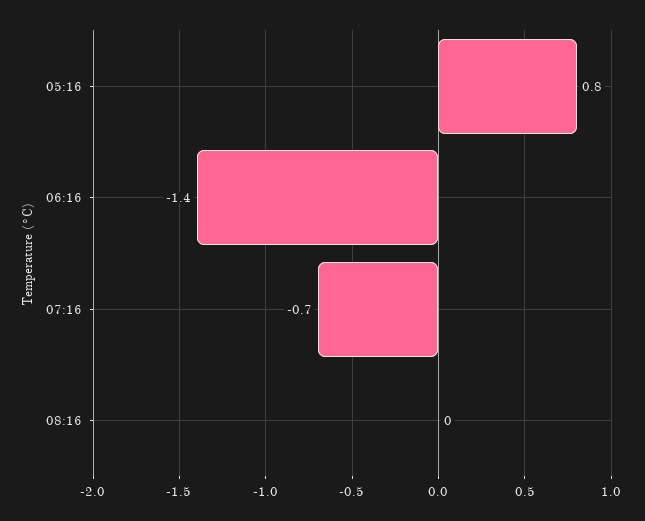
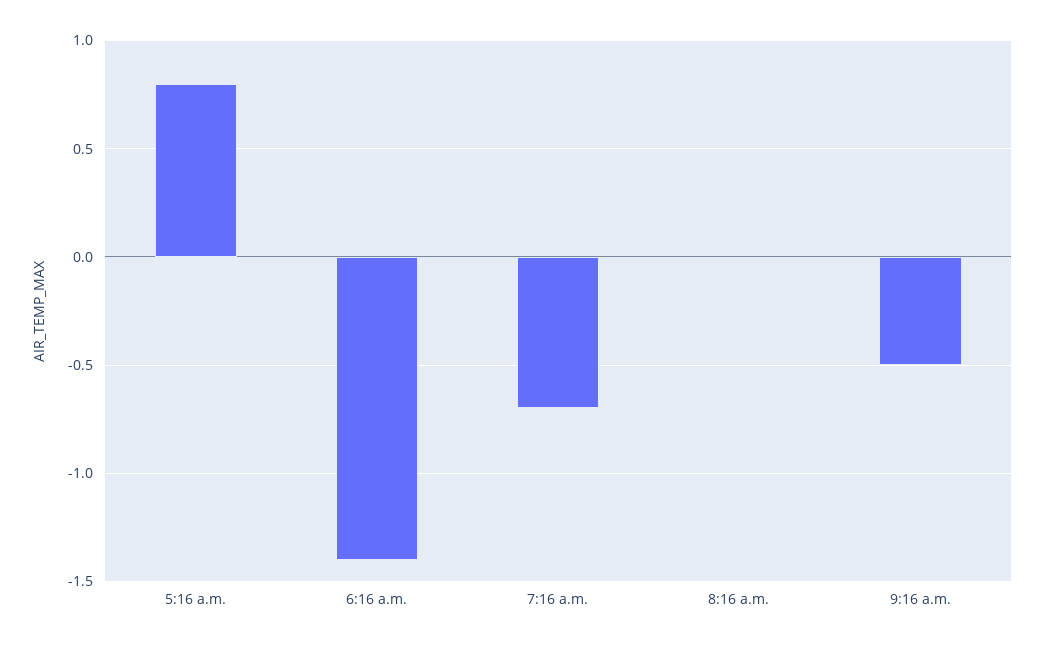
9:16 a.m.: none -> -0.5

